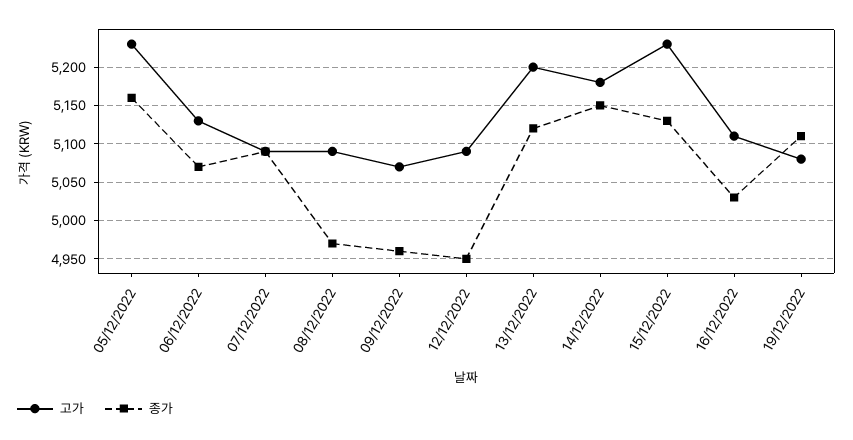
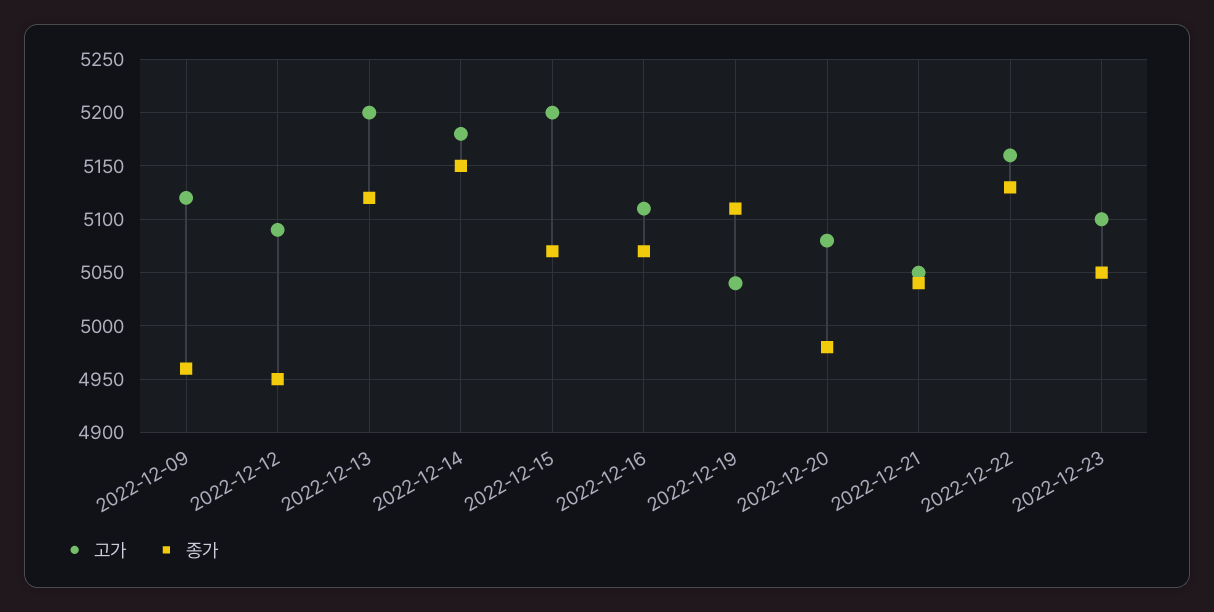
고가, 05/12/2022: 5230 -> none
종가, 05/12/2022: 5160 -> none
고가, 06/12/2022: 5130 -> none
종가, 06/12/2022: 5070 -> none
고가, 07/12/2022: 5090 -> none
종가, 07/12/2022: 5090 -> none
고가, 08/12/2022: 5090 -> none
종가, 08/12/2022: 4970 -> none
고가, 09/12/2022: 5070 -> 5120
고가, 15/12/2022: 5230 -> 5200
종가, 15/12/2022: 5130 -> 5070
종가, 16/12/2022: 5030 -> 5070
고가, 19/12/2022: 5080 -> 5040
고가, 2022-12-20: none -> 5080
종가, 2022-12-20: none -> 4980
고가, 2022-12-21: none -> 5050
종가, 2022-12-21: none -> 5040
고가, 2022-12-22: none -> 5160
종가, 2022-12-22: none -> 5130
고가, 2022-12-23: none -> 5100
종가, 2022-12-23: none -> 5050

